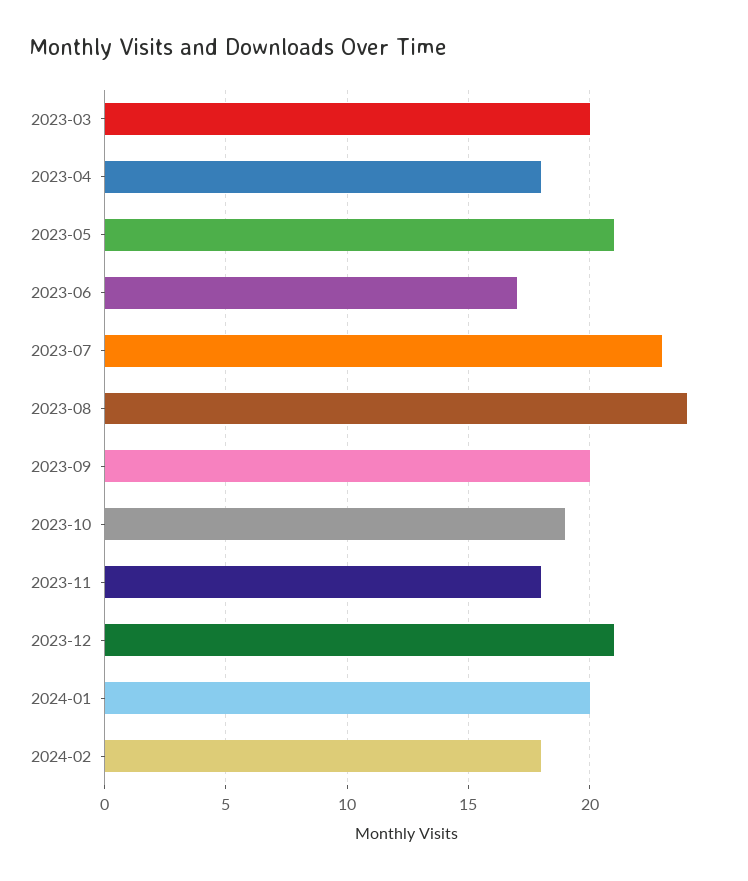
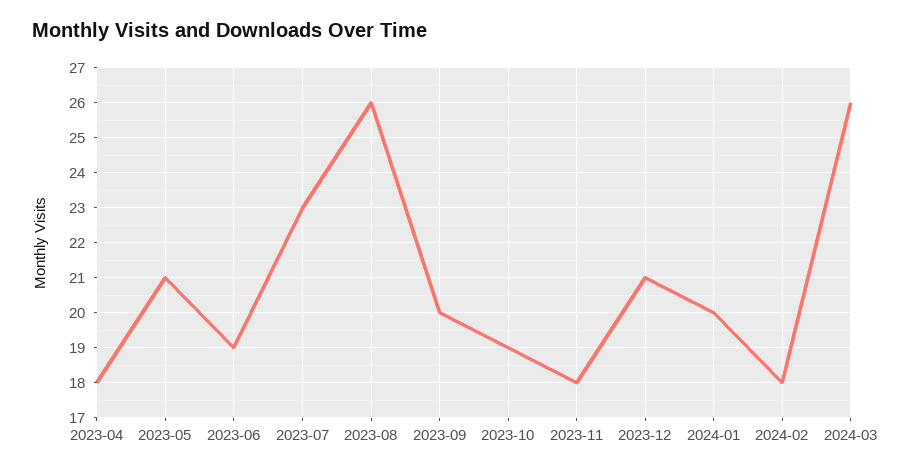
2023-03: 20 -> none
2023-06: 17 -> 19
2023-08: 24 -> 26
2024-03: none -> 26

